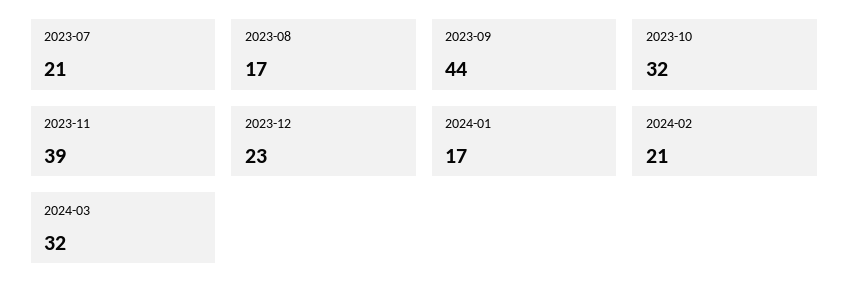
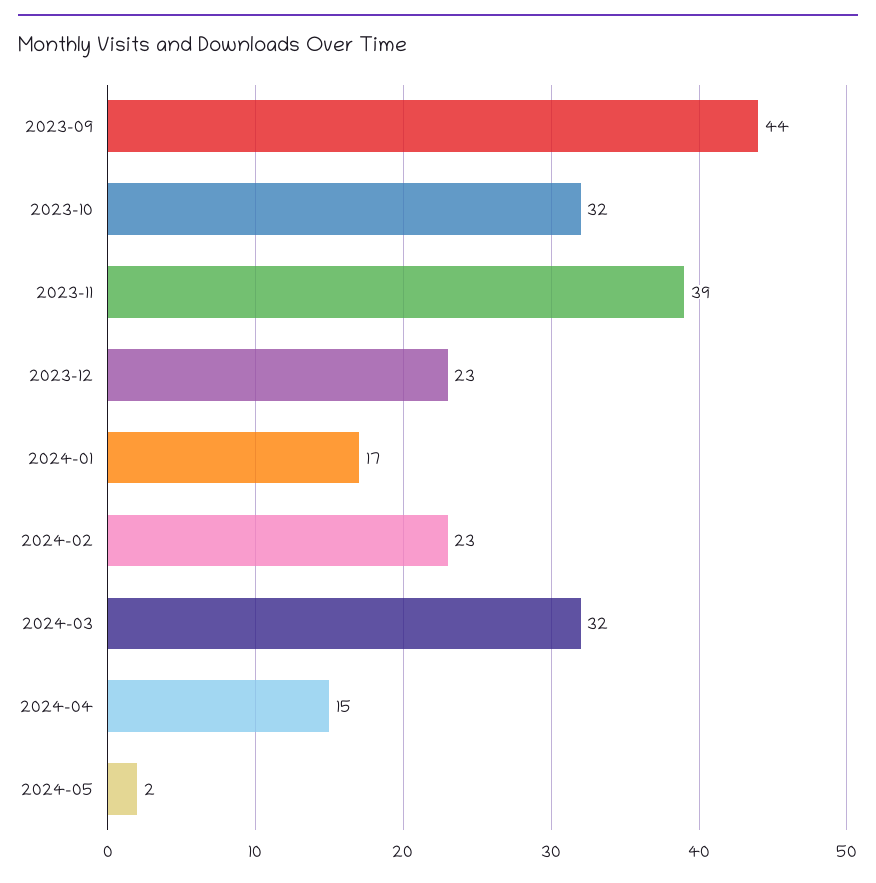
2023-07: 21 -> none
2023-08: 17 -> none
2024-02: 21 -> 23
2024-04: none -> 15
2024-05: none -> 2

